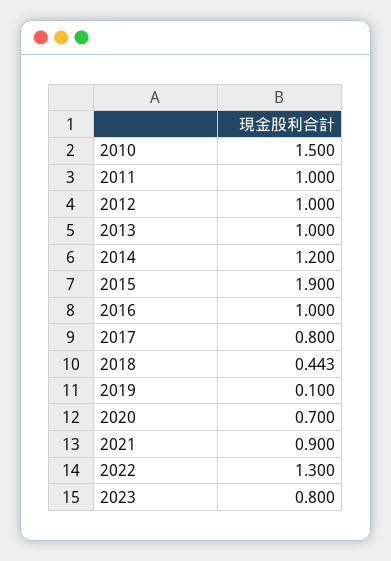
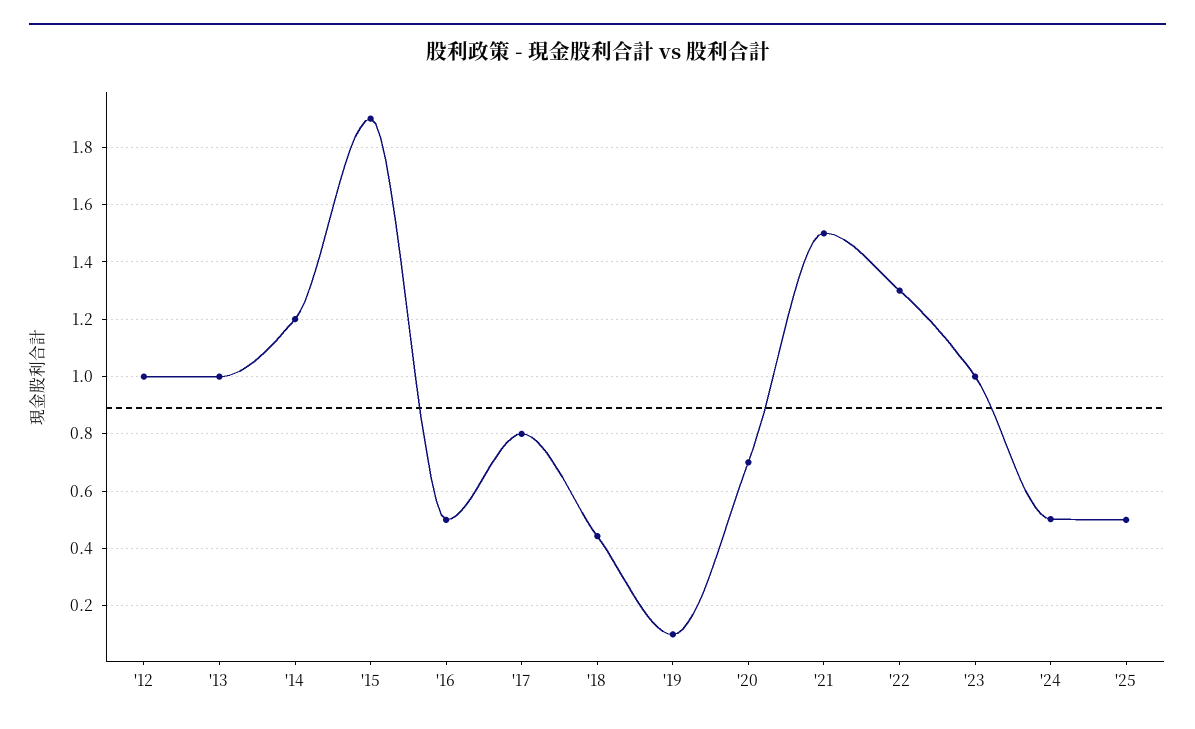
2010: 1.5 -> none
2011: 1 -> none
2016: 1 -> 0.5
2021: 0.9 -> 1.5
2023: 0.8 -> 1
'24: none -> 0.5
'25: none -> 0.5

